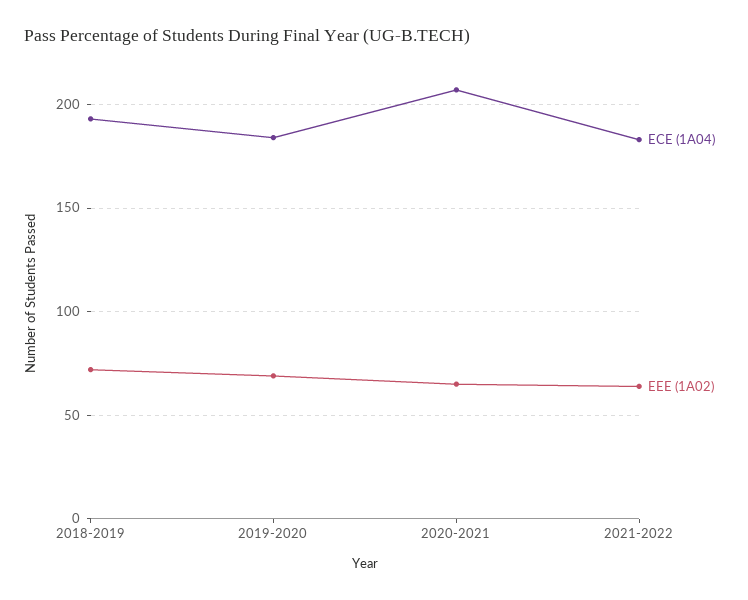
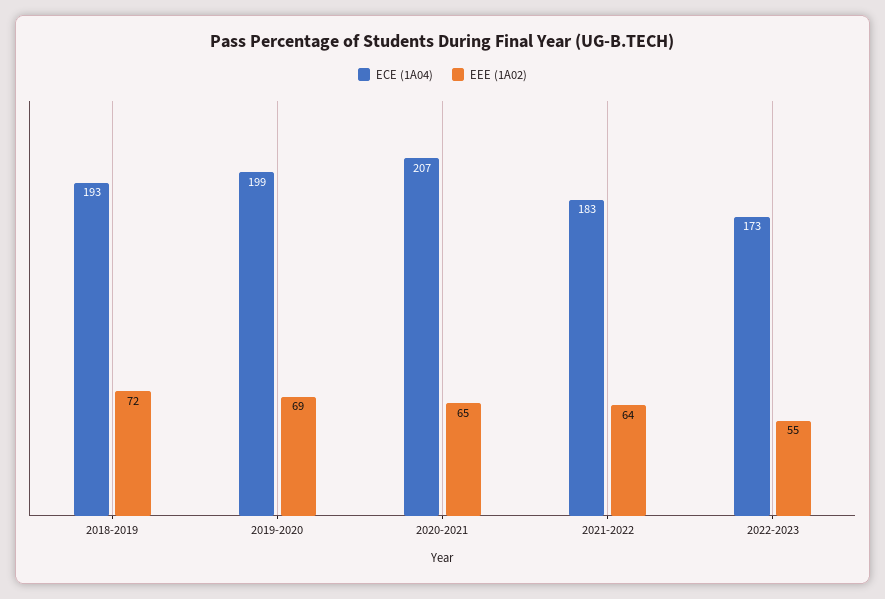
ECE (1A04), 2019-2020: 185 -> 199
ECE (1A04), 2022-2023: none -> 173
EEE (1A02), 2022-2023: none -> 55

